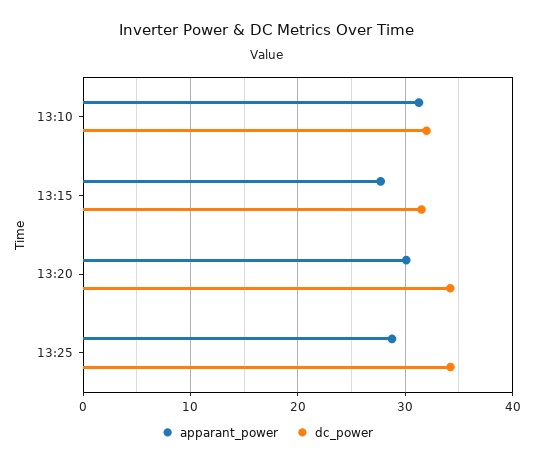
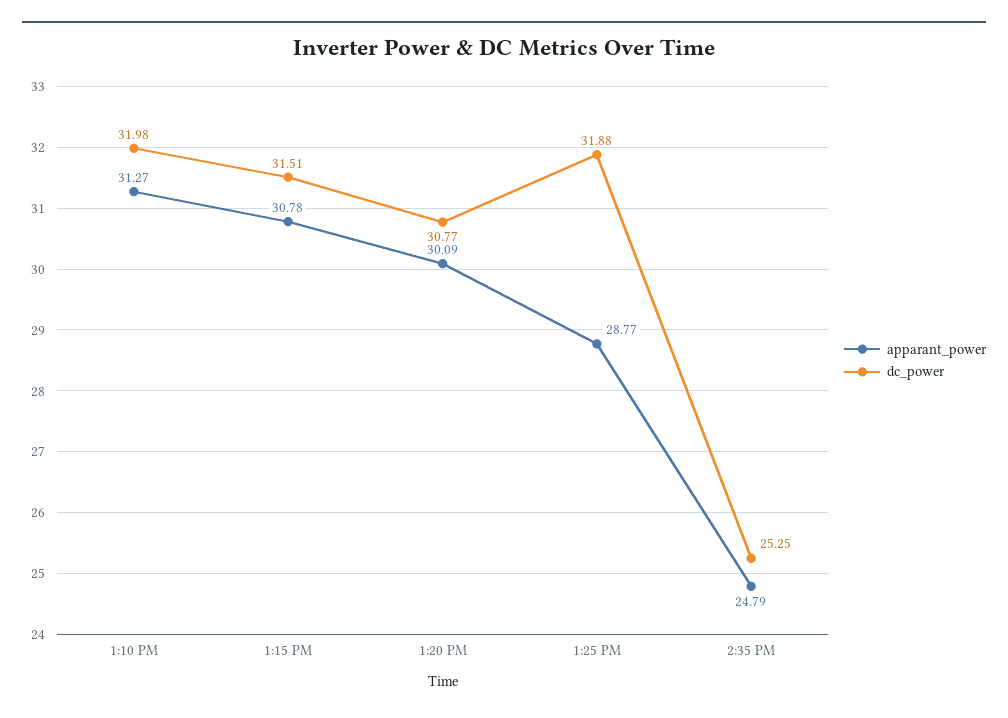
apparant_power, 13:15: 28 -> 30.78
dc_power, 13:20: 34 -> 30.77
dc_power, 13:25: 34 -> 31.88
apparant_power, 2:35 PM: none -> 24.79
dc_power, 2:35 PM: none -> 25.25

